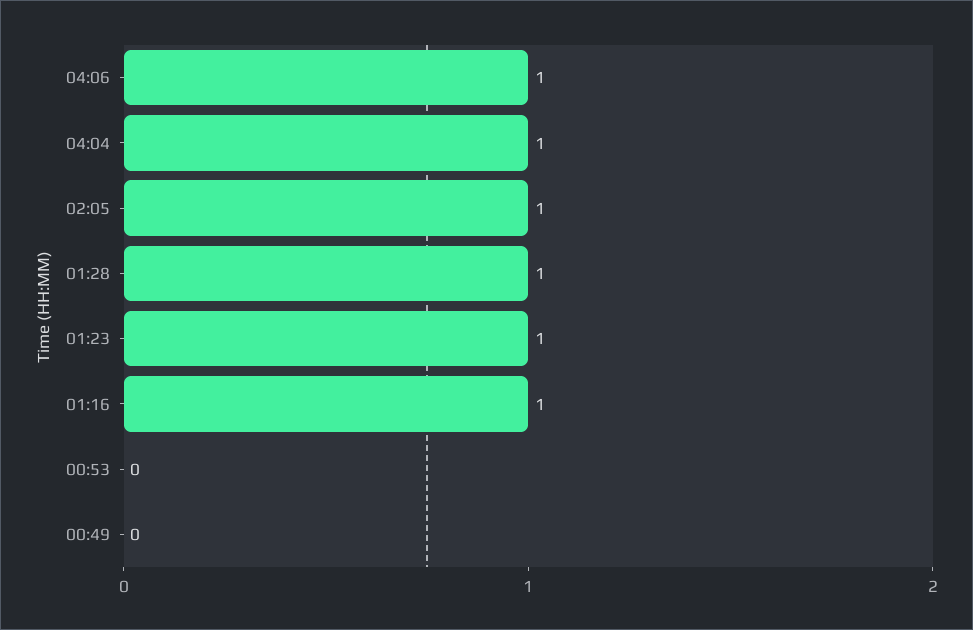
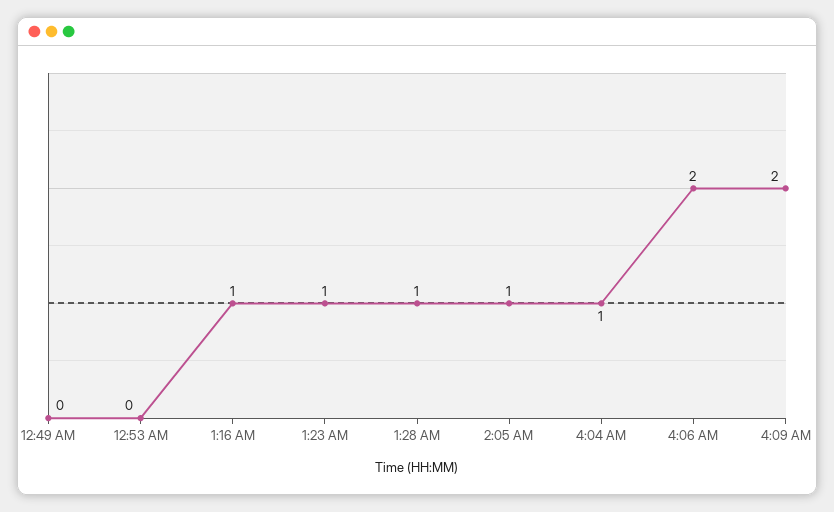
04:06: 1 -> 2
4:09 AM: none -> 2

